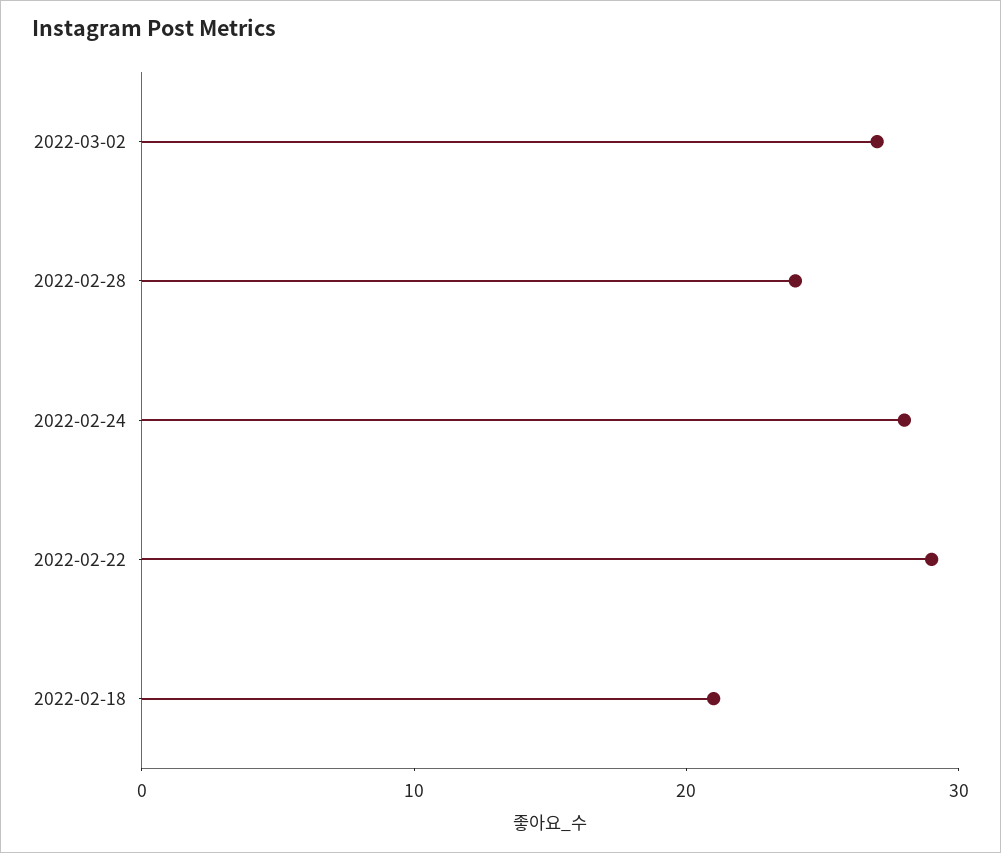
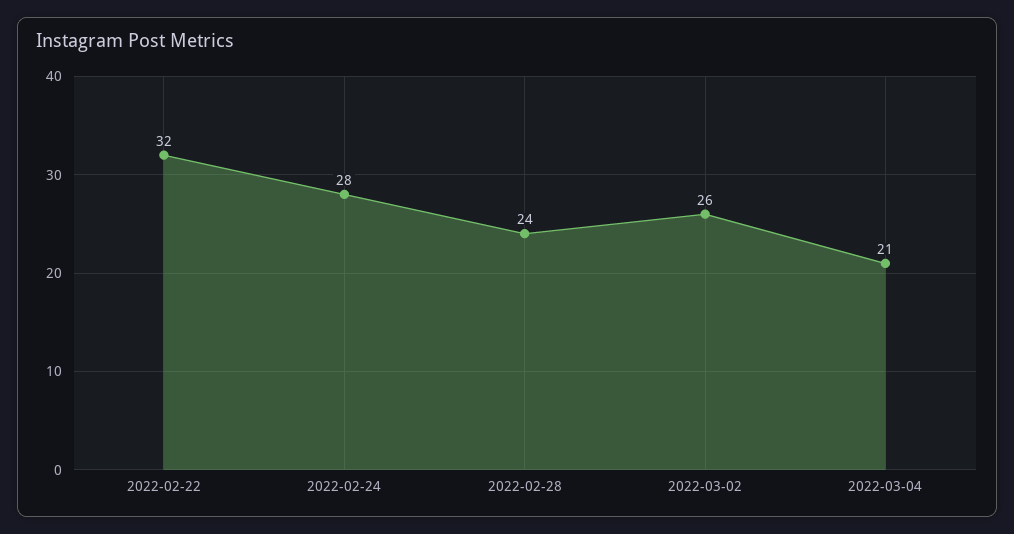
2022-03-02: 27 -> 26
2022-02-22: 29 -> 32
2022-02-18: 21 -> none
2022-03-04: none -> 21

